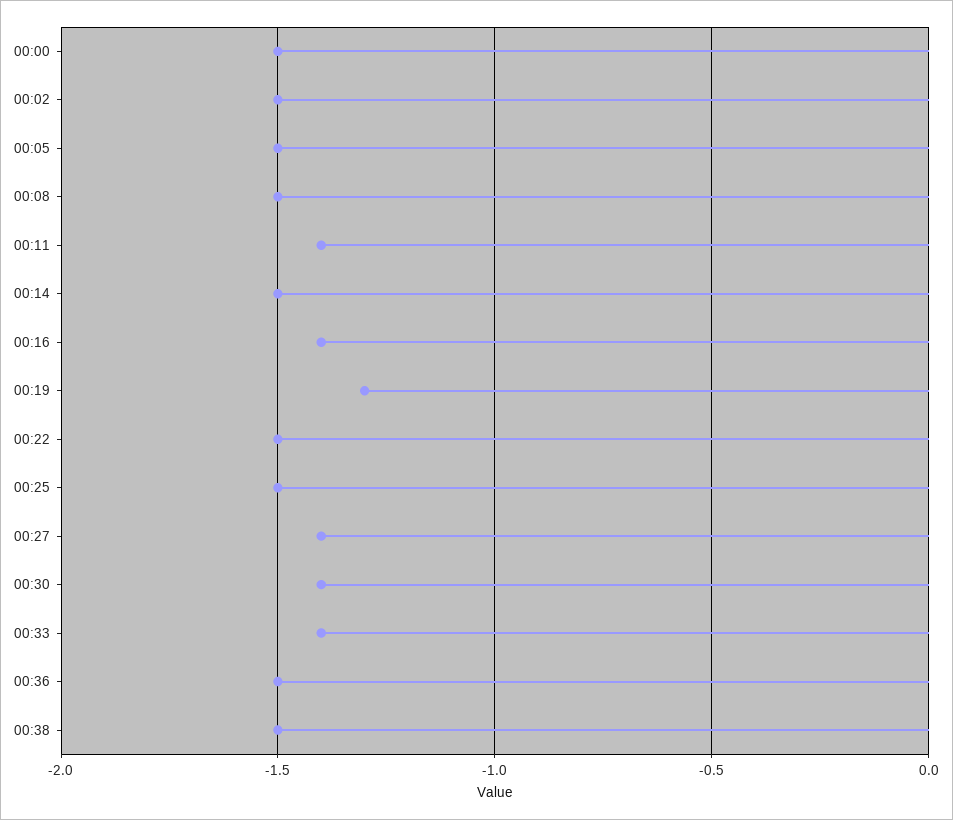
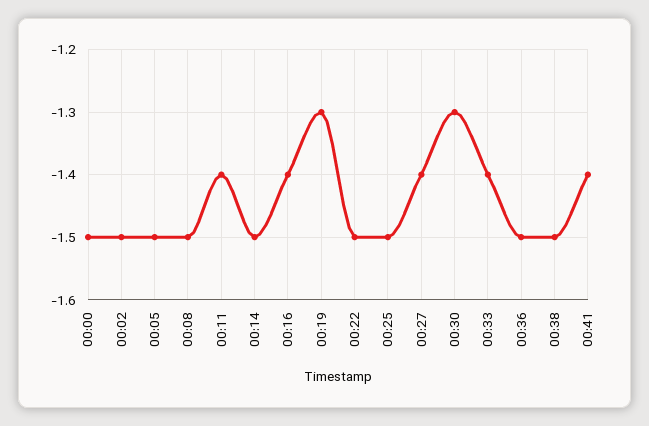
00:30: -1.4 -> -1.3
00:41: none -> -1.4

